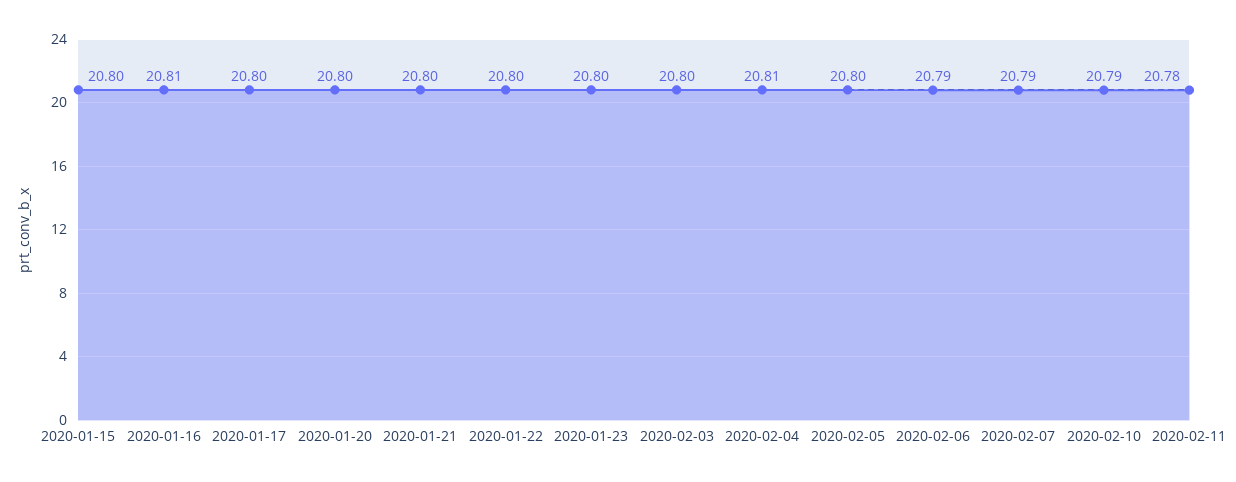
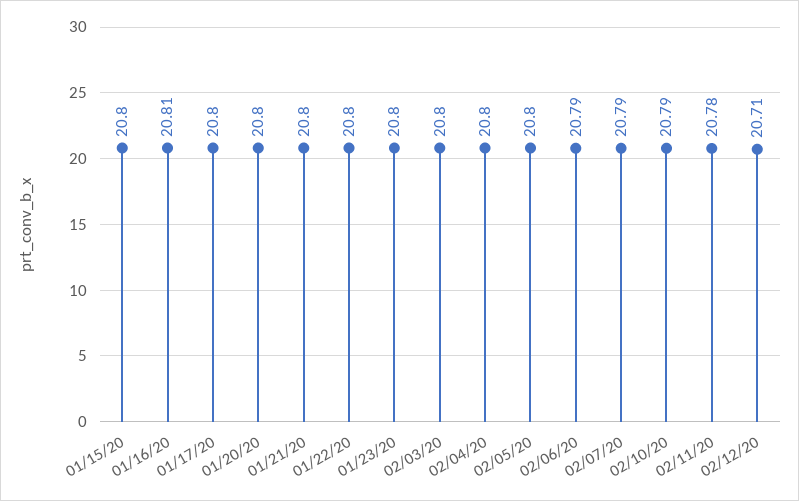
2020-02-04: 20.81 -> 20.8
02/12/20: none -> 20.71

